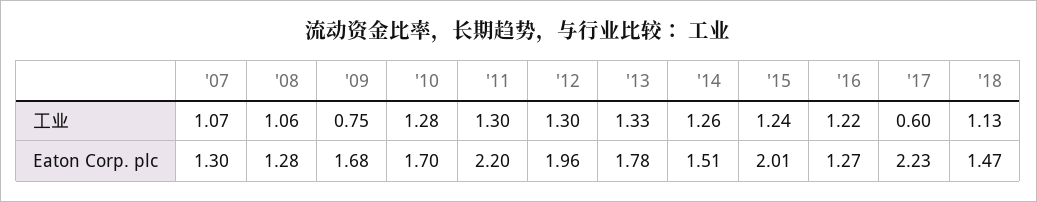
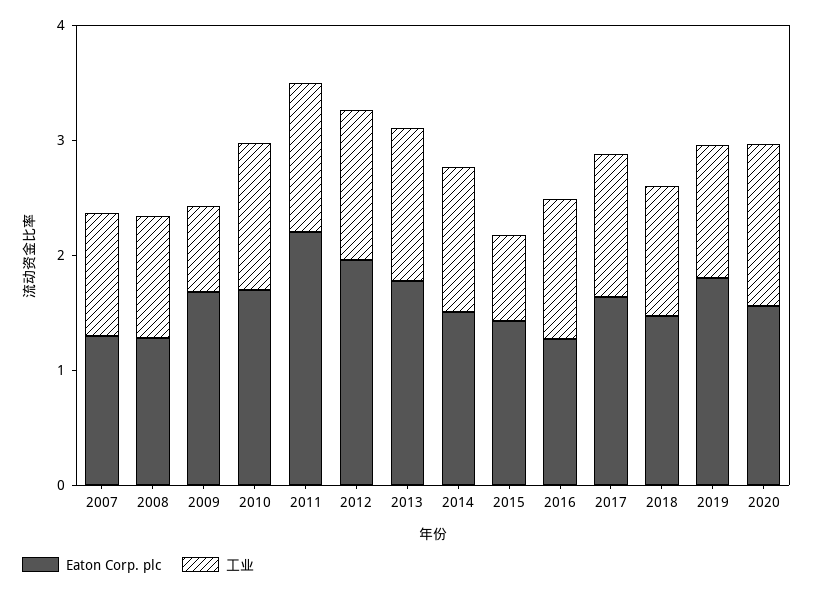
工业, '15: 1.24 -> 0.8
工业, '17: 0.6 -> 1.2
Eaton Corp. plc, '15: 2.01 -> 1.4
Eaton Corp. plc, '17: 2.23 -> 1.6
Eaton Corp. plc, 2019: none -> 1.8
工业, 2019: none -> 1.2
Eaton Corp. plc, 2020: none -> 1.6
工业, 2020: none -> 1.4

